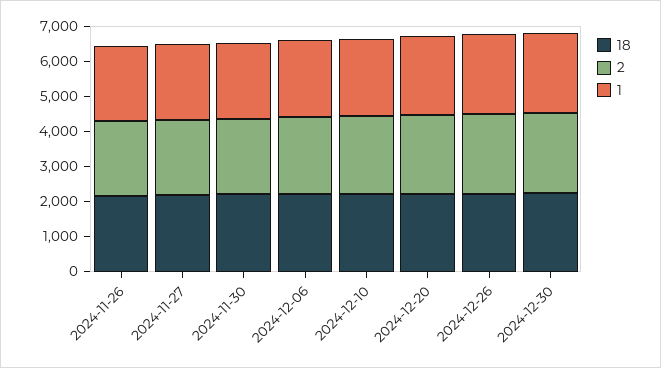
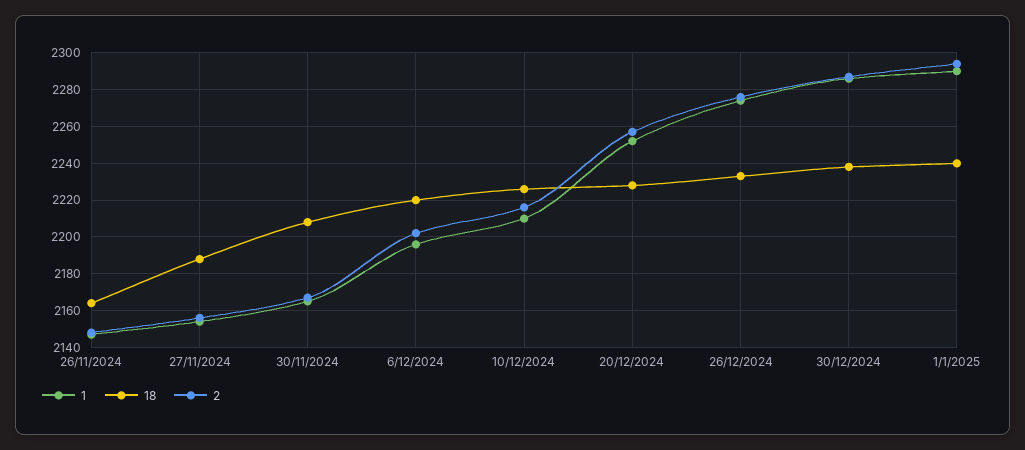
1, 1/1/2025: none -> 2290
18, 1/1/2025: none -> 2240
2, 1/1/2025: none -> 2295

